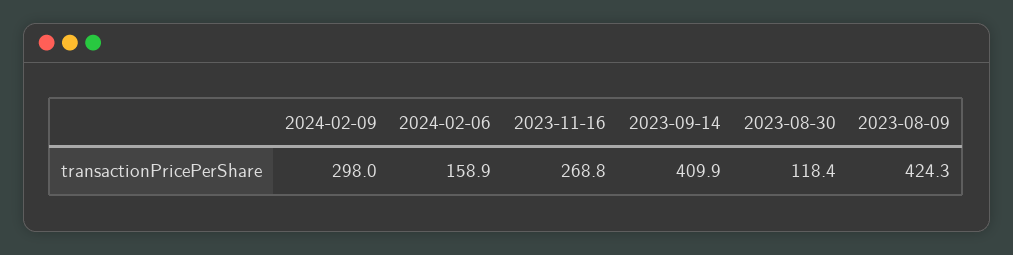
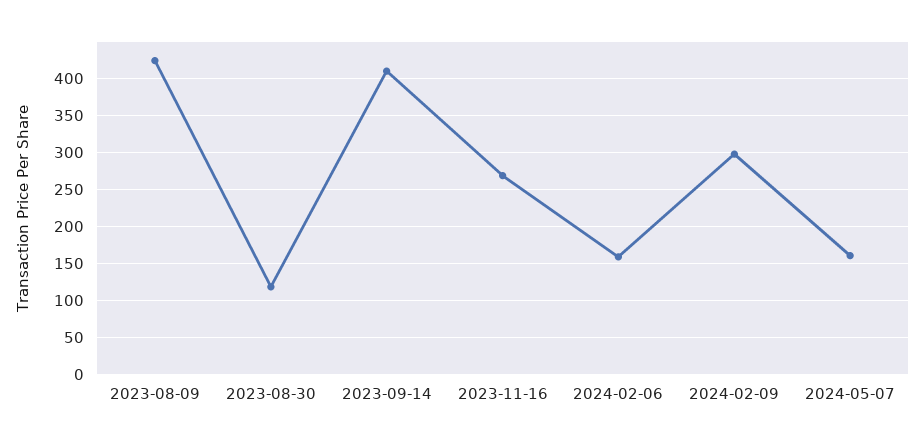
2024-05-07: none -> 160

